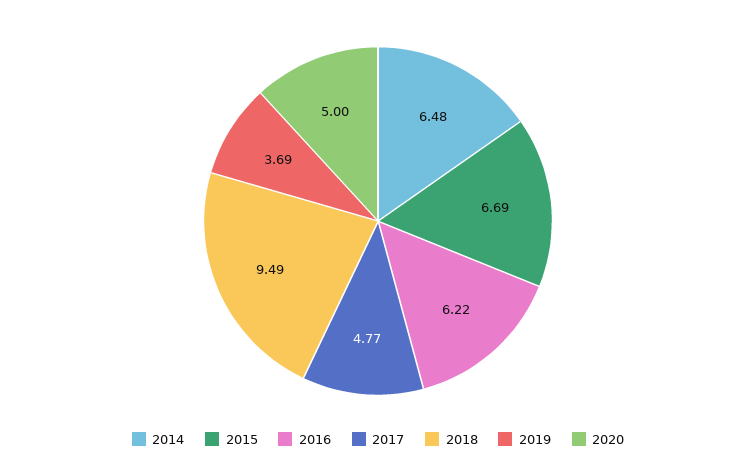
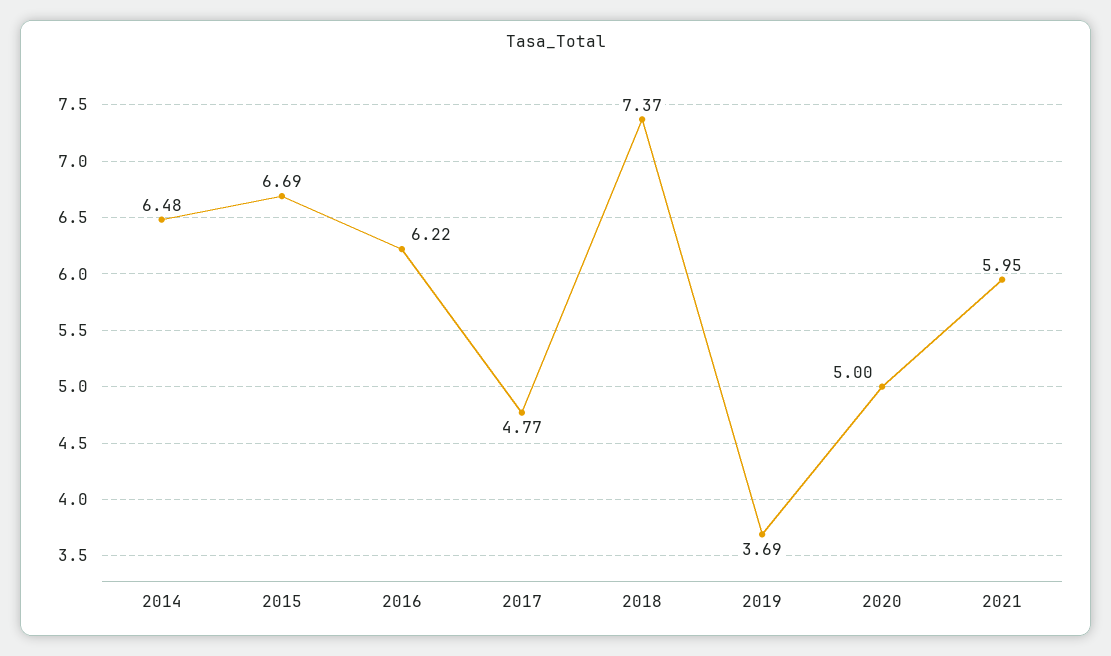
2018: 9.49 -> 7.37
2021: none -> 5.95

